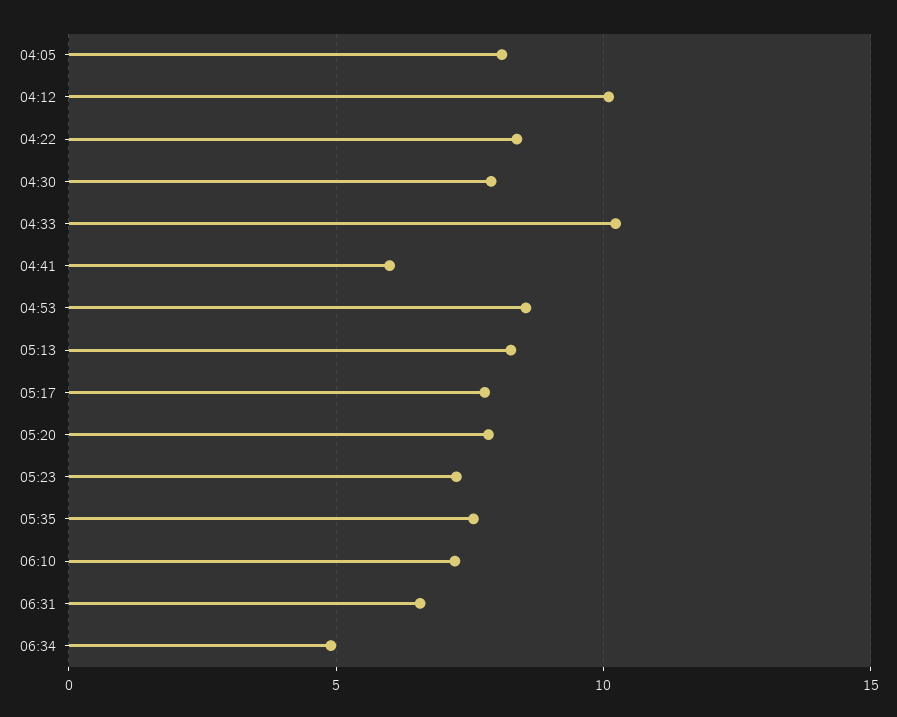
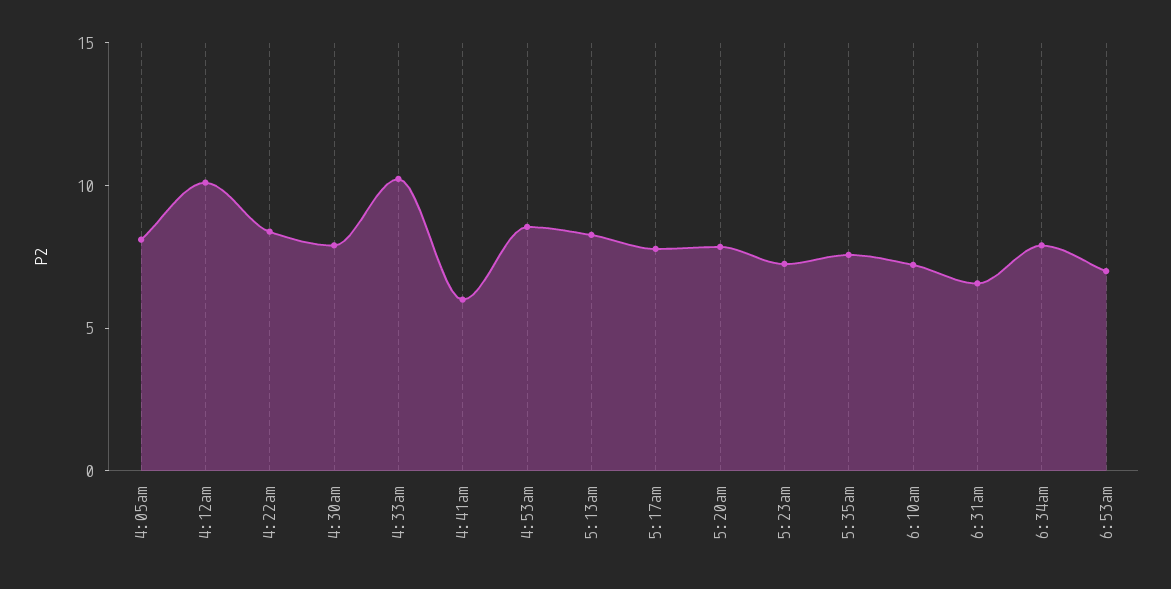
06:34: 5 -> 8
6:53am: none -> 7

